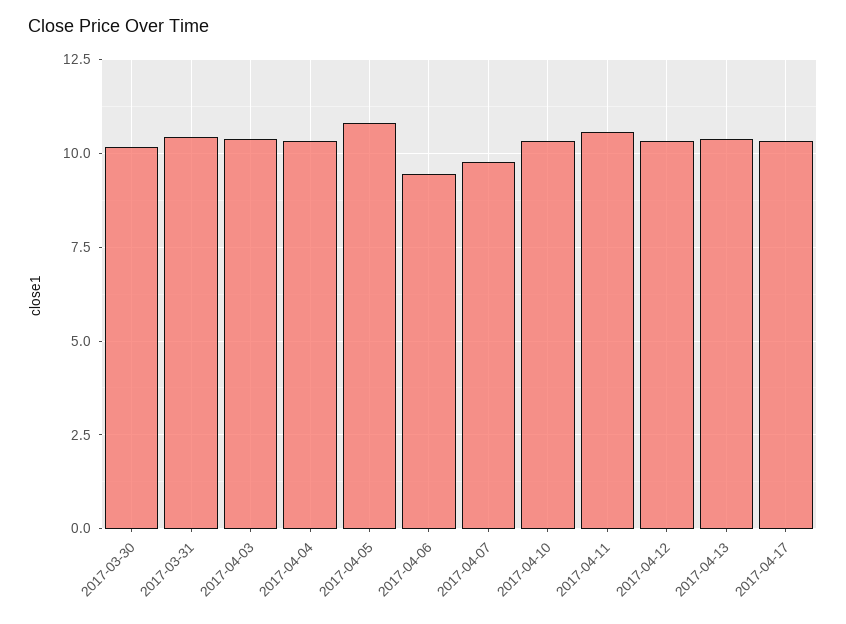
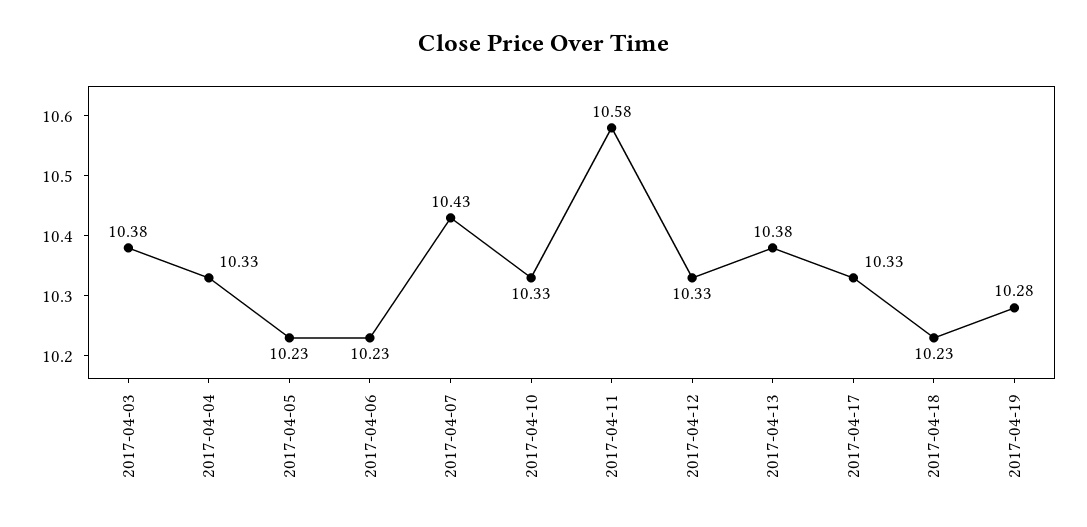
2017-03-30: 10.25 -> none
2017-03-31: 10.5 -> none
2017-04-05: 10.75 -> 10.23
2017-04-06: 9.5 -> 10.23
2017-04-07: 9.75 -> 10.43
2017-04-18: none -> 10.23
2017-04-19: none -> 10.28

